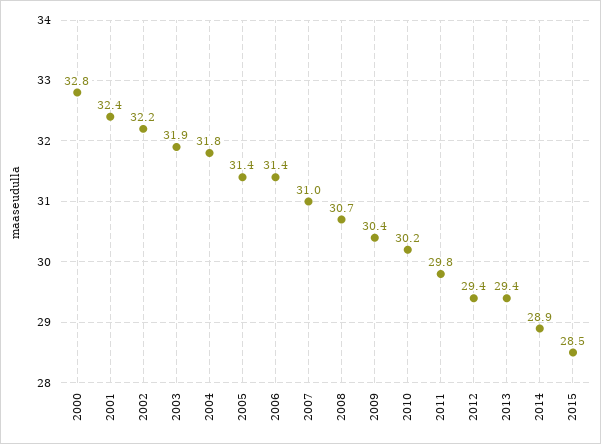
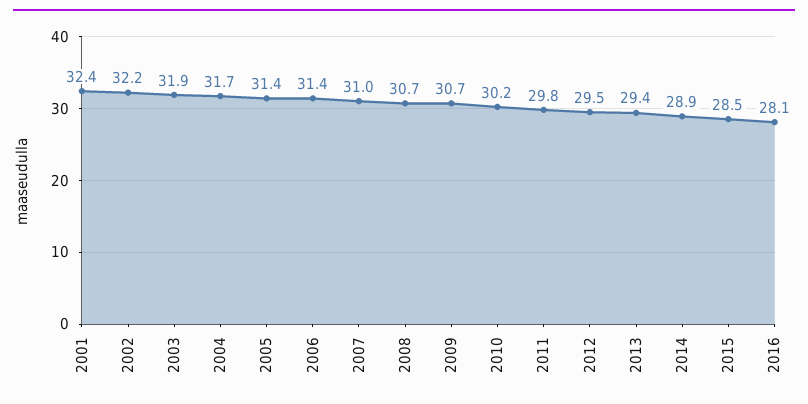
2000: 32.8 -> none
2004: 31.8 -> 31.7
2009: 30.4 -> 30.7
2012: 29.4 -> 29.5
2016: none -> 28.1

